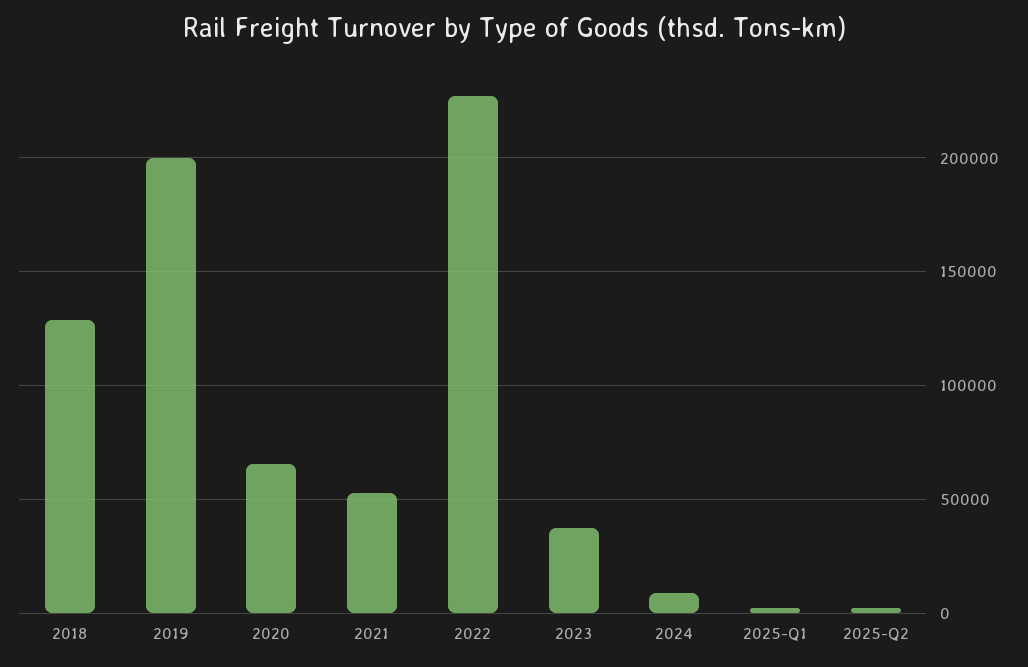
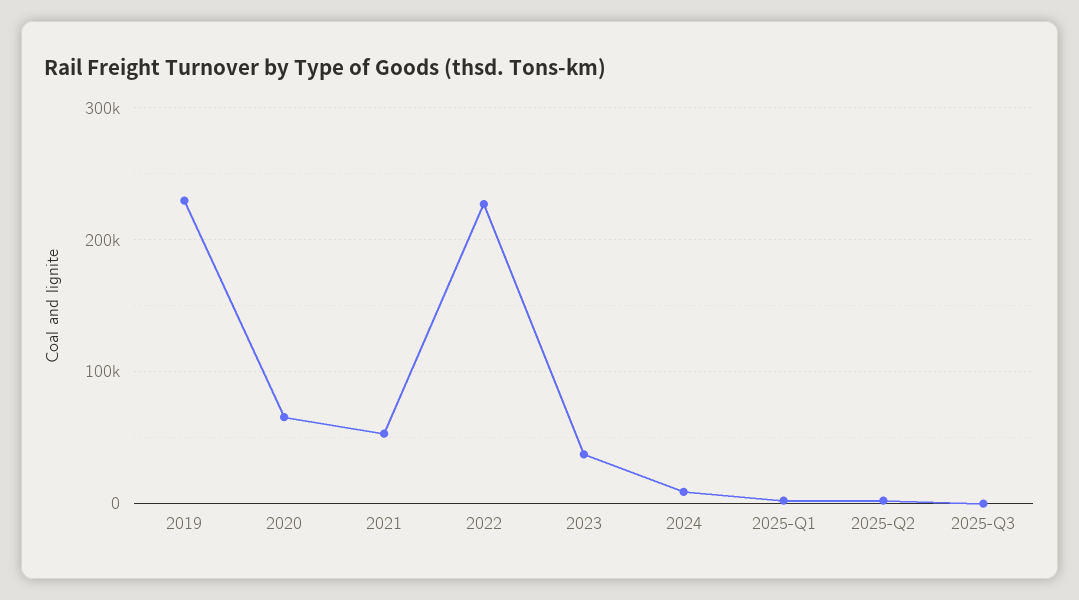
2018: 130000 -> none
2019: 200000 -> 230000
2025-Q3: none -> 0

